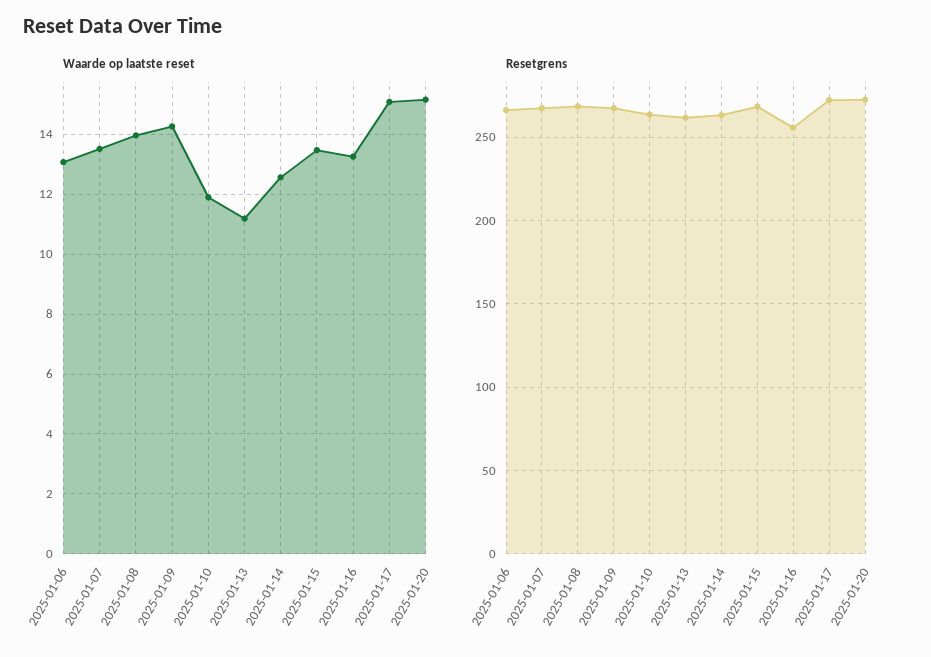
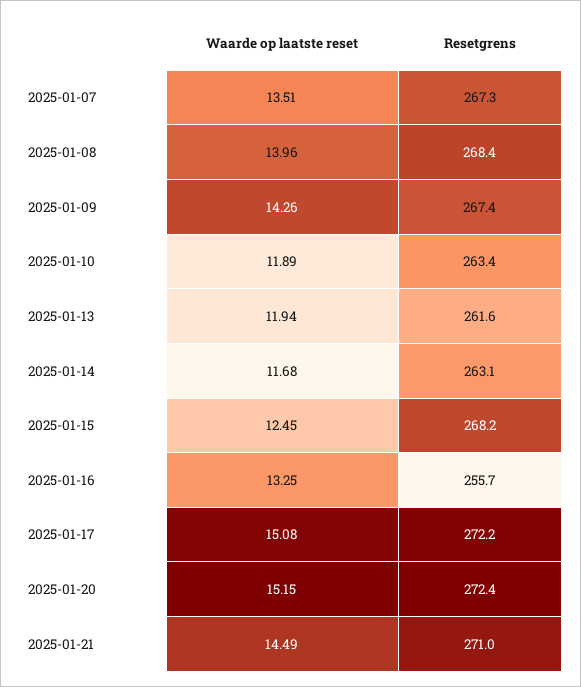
Waarde op laatste reset, 2025-01-06: 13 -> none
Waarde op laatste reset, 2025-01-13: 11.25 -> 11.94
Waarde op laatste reset, 2025-01-14: 12.5 -> 11.68
Waarde op laatste reset, 2025-01-15: 13.5 -> 12.45
Resetgrens, 2025-01-06: 265 -> none
Waarde op laatste reset, 2025-01-21: none -> 14.49
Resetgrens, 2025-01-21: none -> 271

